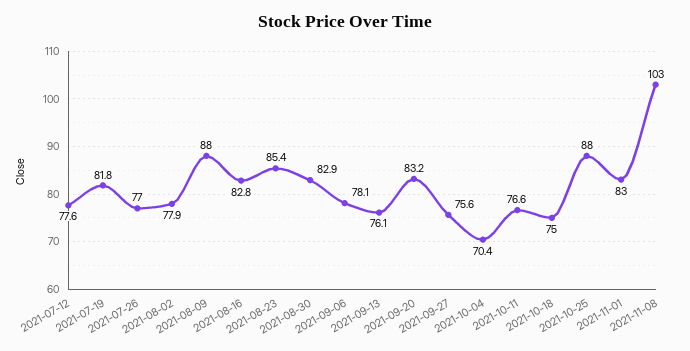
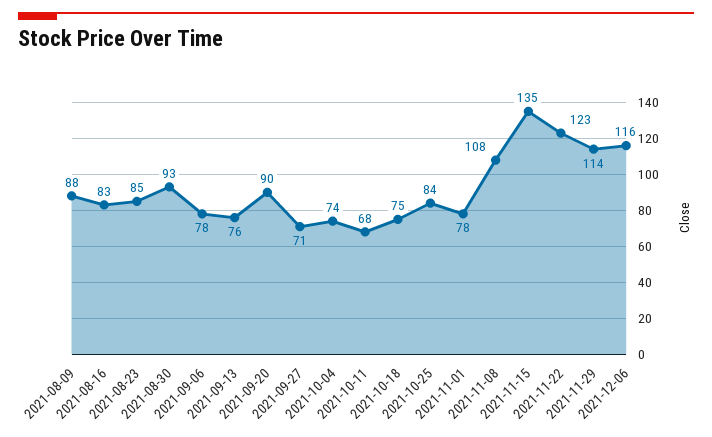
2021-07-12: 77.6 -> none
2021-07-19: 81.8 -> none
2021-07-26: 77 -> none
2021-08-02: 77.9 -> none
2021-08-30: 82.9 -> 93
2021-09-20: 83.2 -> 90
2021-09-27: 75.6 -> 71
2021-10-04: 70.4 -> 74
2021-10-11: 76.6 -> 68
2021-10-25: 88 -> 84
2021-11-01: 83 -> 78
2021-11-08: 103 -> 108
2021-11-15: none -> 135
2021-11-22: none -> 123
2021-11-29: none -> 114
2021-12-06: none -> 116

